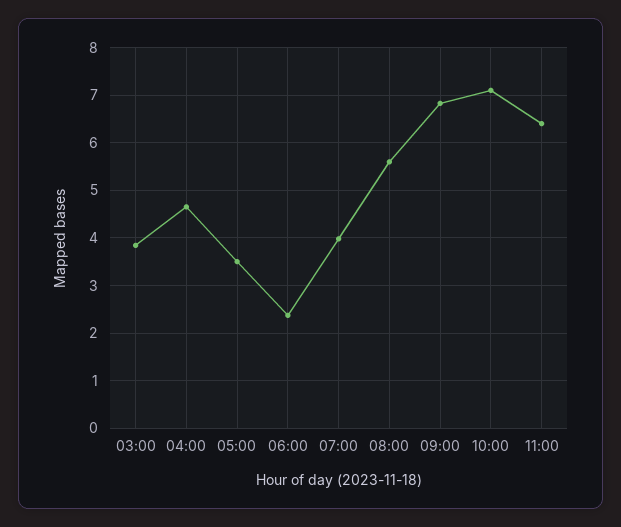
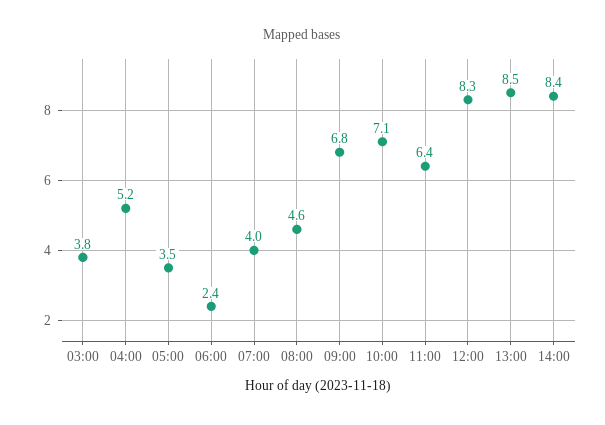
04:00: 4.6 -> 5.2
08:00: 5.6 -> 4.6
12:00: none -> 8.3
13:00: none -> 8.5
14:00: none -> 8.4

